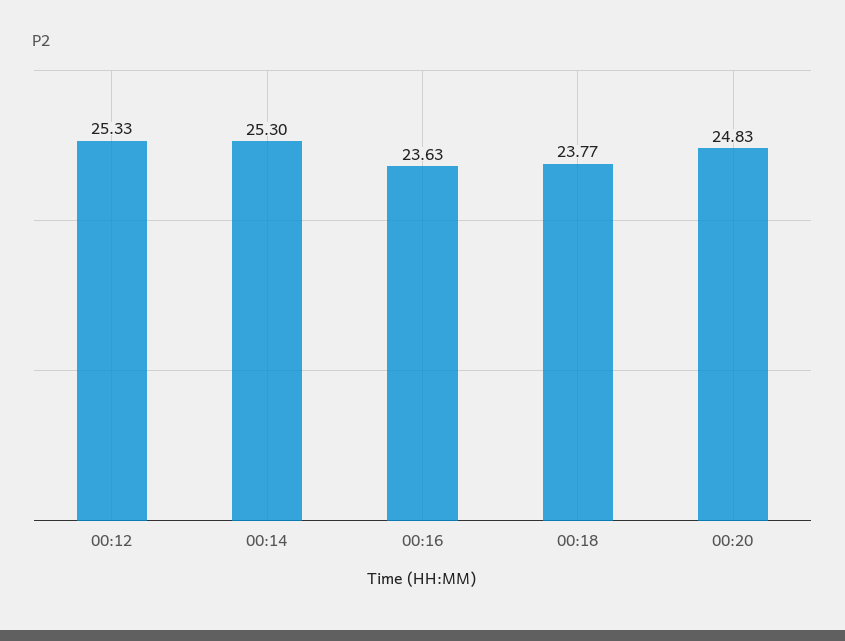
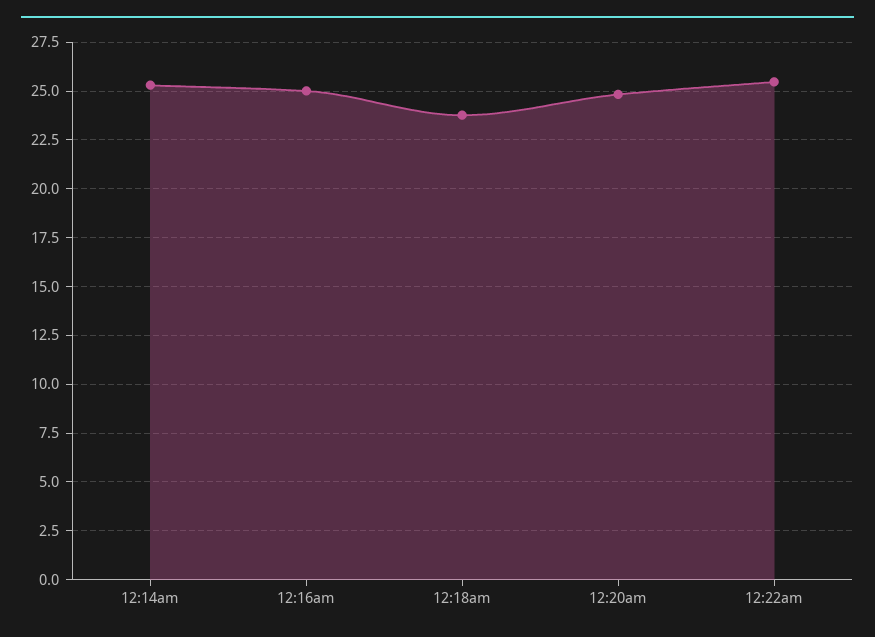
00:12: 25.33 -> none
00:16: 23.63 -> 25
12:22am: none -> 25.5

